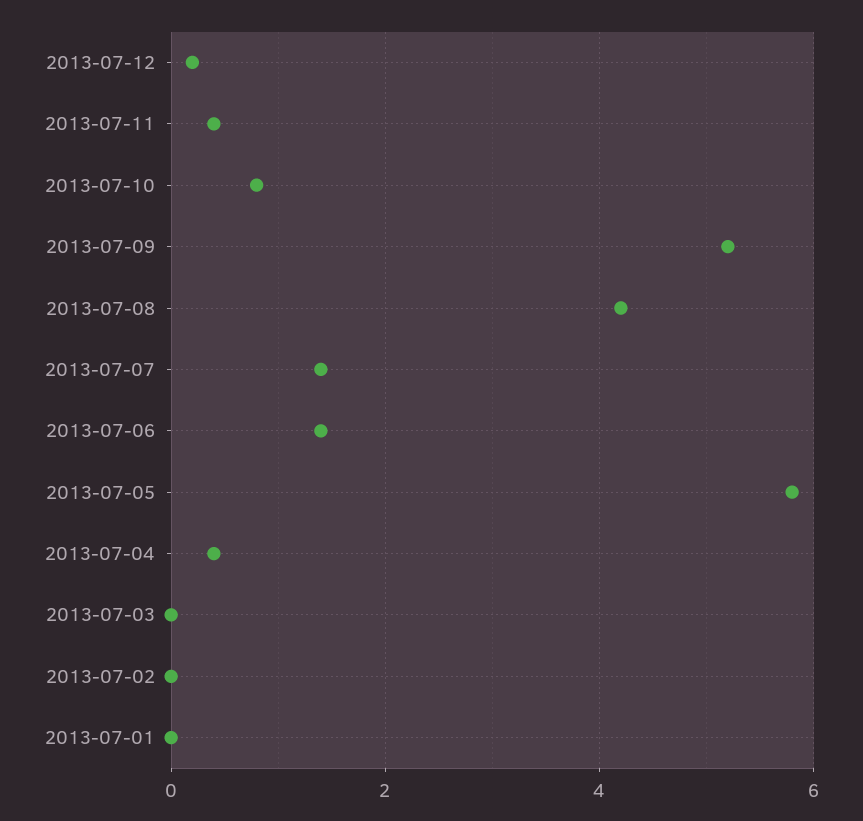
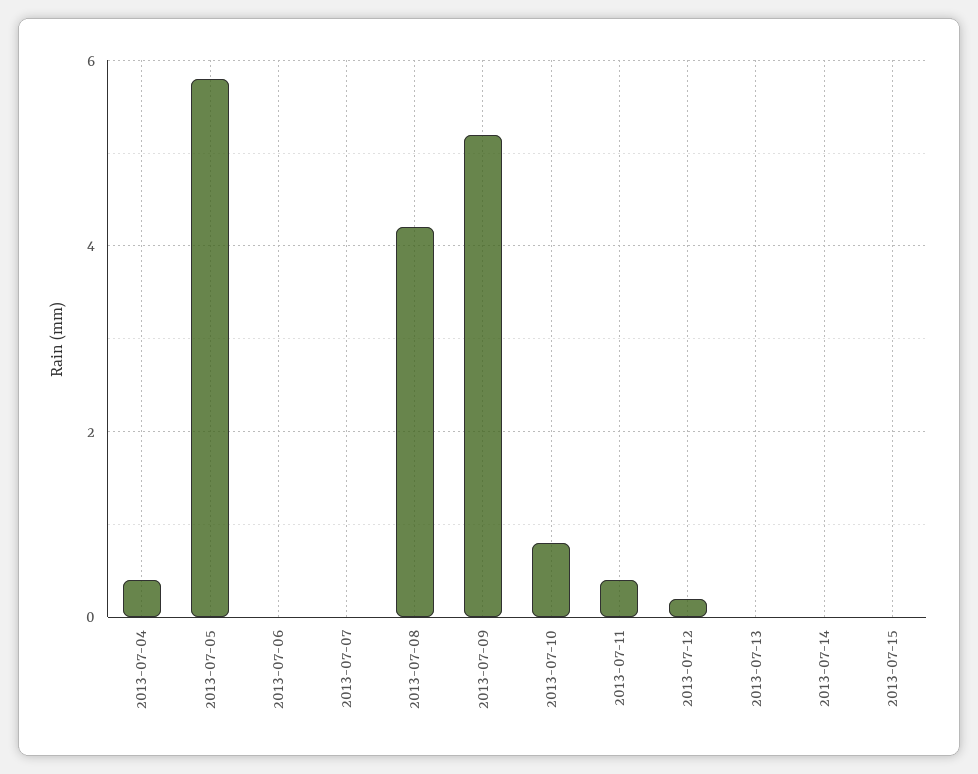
2013-07-07: 1.5 -> 0
2013-07-06: 1.5 -> 0
2013-07-03: 0 -> none
2013-07-02: 0 -> none
2013-07-01: 0 -> none
2013-07-13: none -> 0
2013-07-14: none -> 0
2013-07-15: none -> 0

